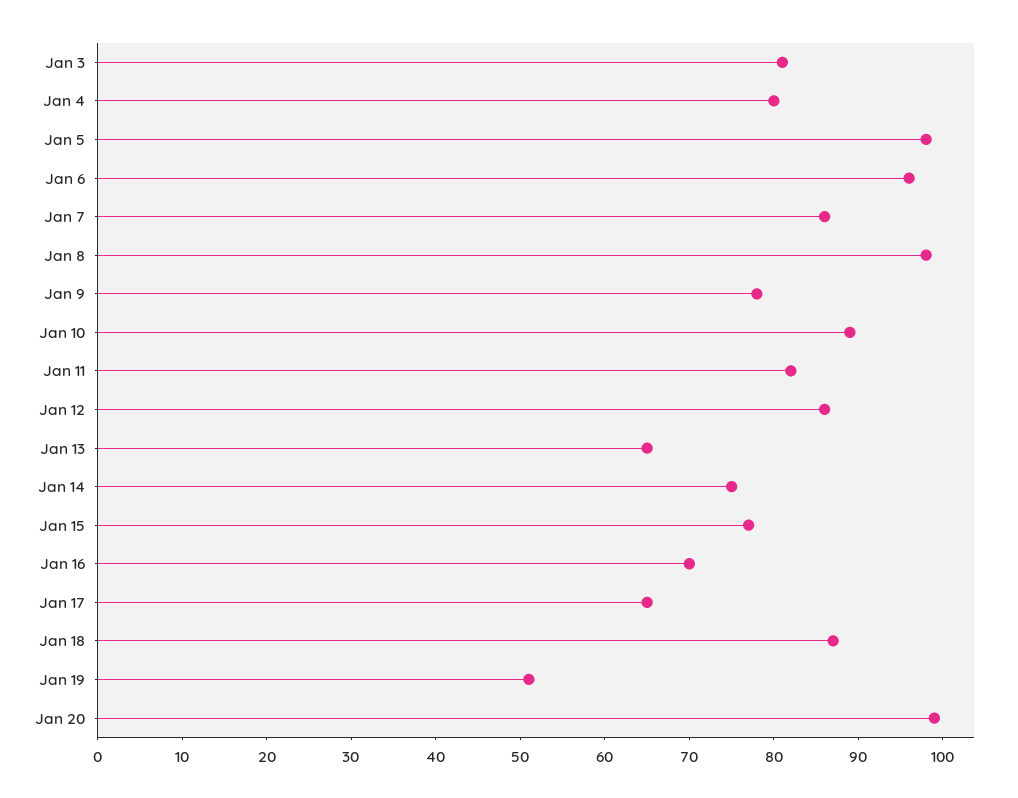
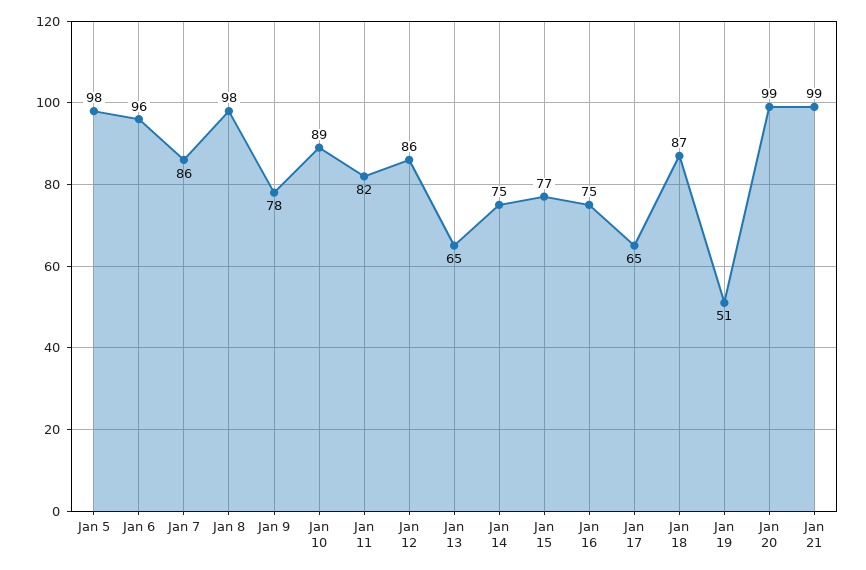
Jan 3: 81 -> none
Jan 4: 80 -> none
Jan 16: 70 -> 75
Jan 21: none -> 99

